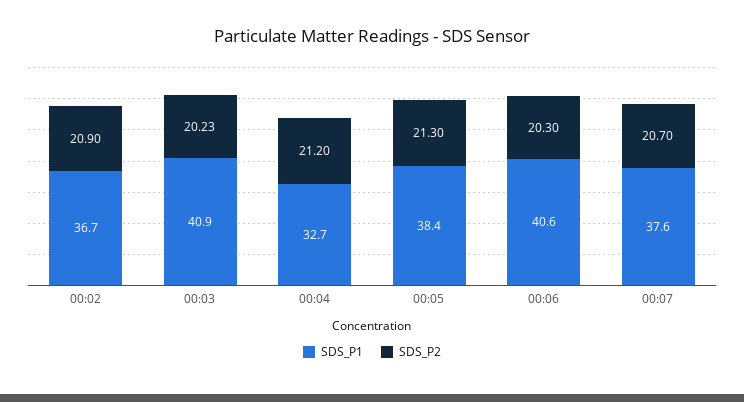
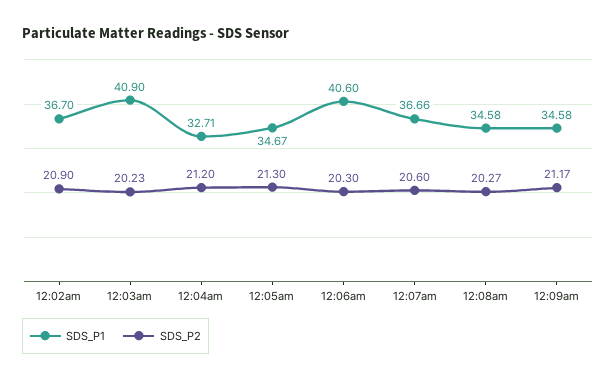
SDS_P1, 00:05: 38.4 -> 34.67
SDS_P1, 00:07: 37.6 -> 36.66
SDS_P2, 00:07: 20.7 -> 20.6
SDS_P1, 12:08am: none -> 34.58
SDS_P2, 12:08am: none -> 20.27
SDS_P1, 12:09am: none -> 34.58
SDS_P2, 12:09am: none -> 21.17

